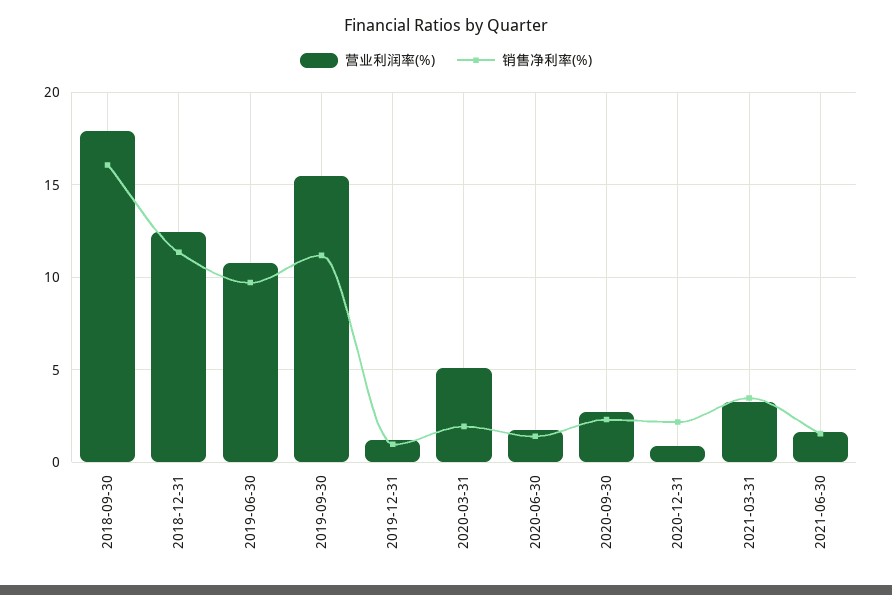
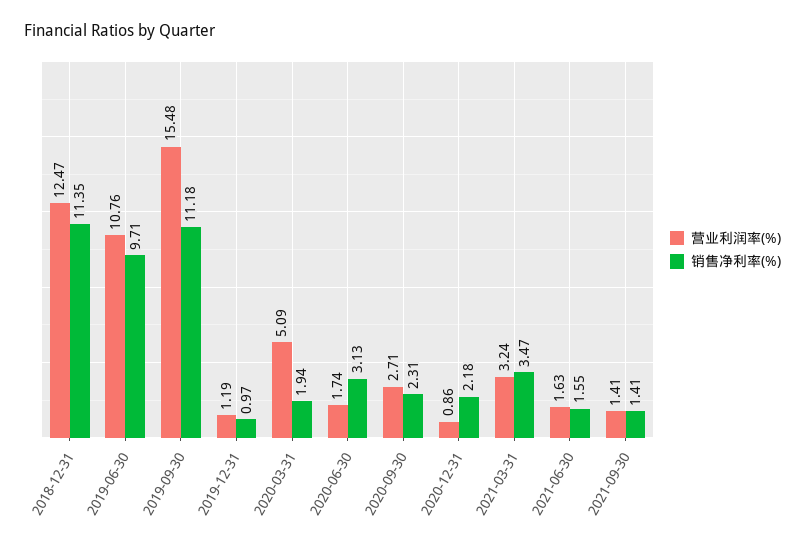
营业利润率(%), 2018-09-30: 18 -> none
销售净利率(%), 2018-09-30: 16 -> none
销售净利率(%), 2020-06-30: 1.5 -> 3.13
营业利润率(%), 2021-09-30: none -> 1.41
销售净利率(%), 2021-09-30: none -> 1.41

